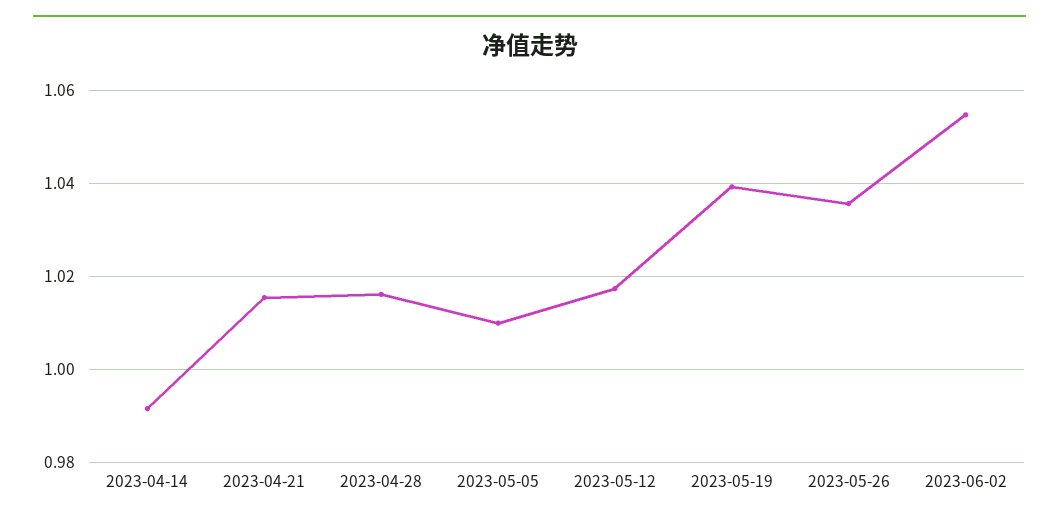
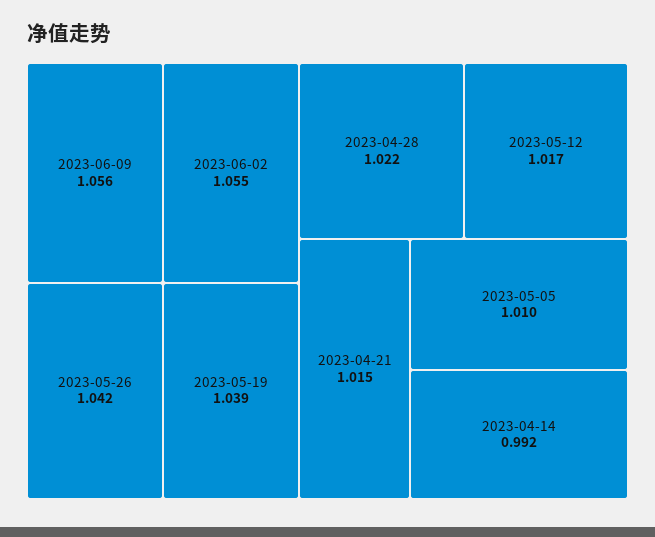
2023-04-28: 1.016 -> 1.022
2023-05-26: 1.036 -> 1.042
2023-06-09: none -> 1.056

